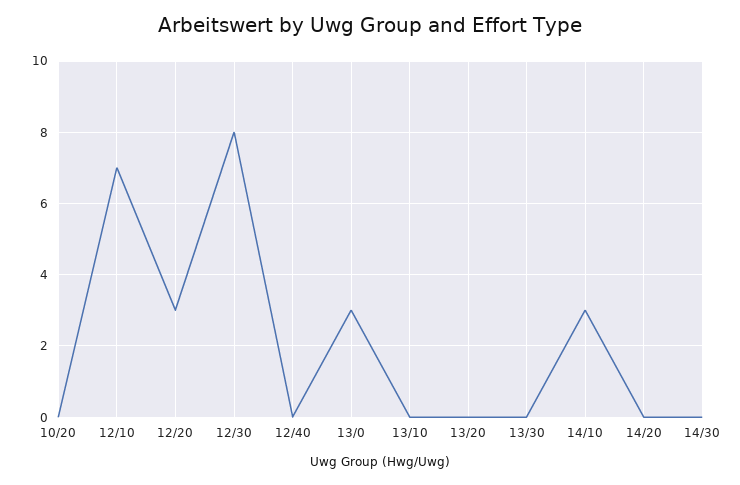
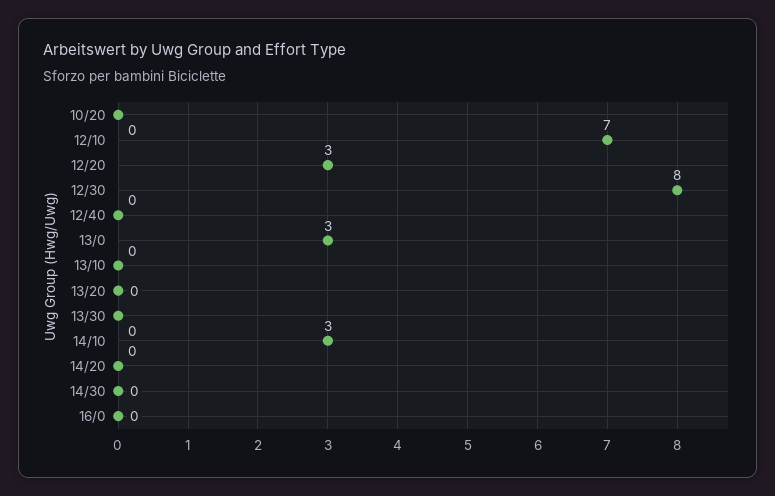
16/0: none -> 0

